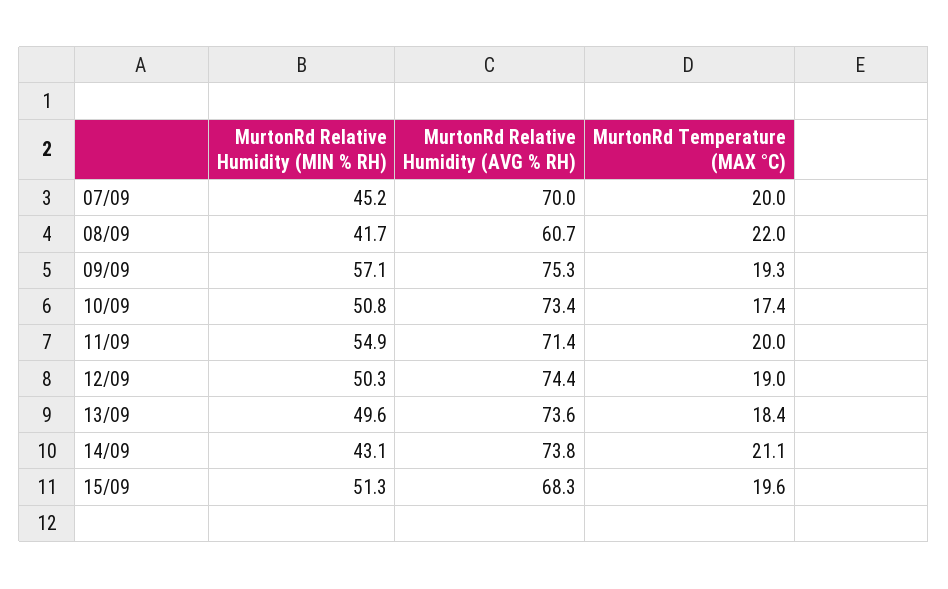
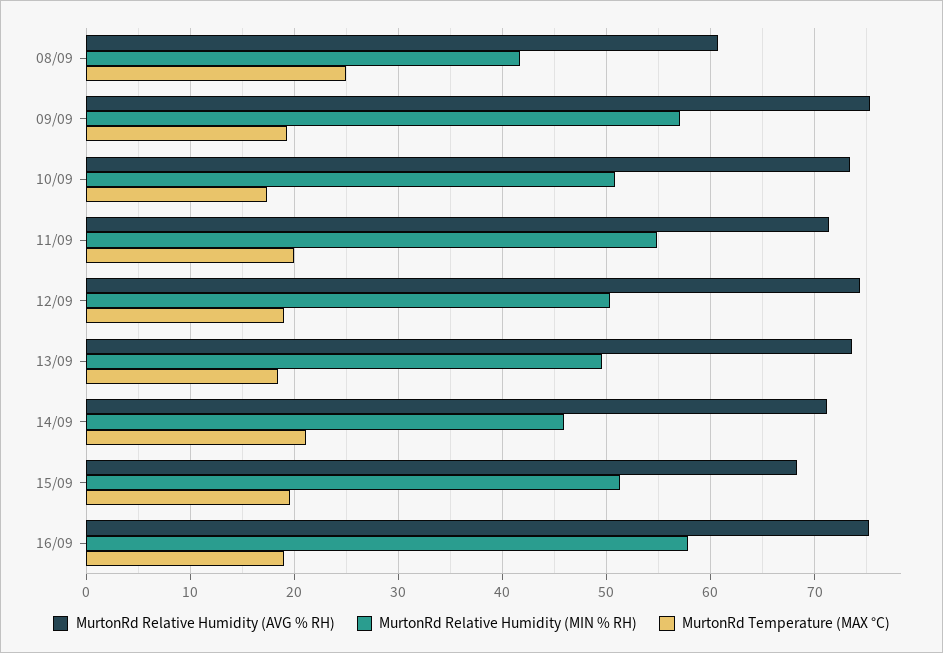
MurtonRd Relative Humidity (MIN % RH), 07/09: 45.2 -> none
MurtonRd Relative Humidity (AVG % RH), 07/09: 70 -> none
MurtonRd Temperature (MAX °C), 07/09: 20 -> none
MurtonRd Temperature (MAX °C), 08/09: 22 -> 25
MurtonRd Relative Humidity (MIN % RH), 14/09: 43.1 -> 46
MurtonRd Relative Humidity (AVG % RH), 14/09: 73.8 -> 71
MurtonRd Relative Humidity (AVG % RH), 16/09: none -> 75
MurtonRd Relative Humidity (MIN % RH), 16/09: none -> 58
MurtonRd Temperature (MAX °C), 16/09: none -> 19

